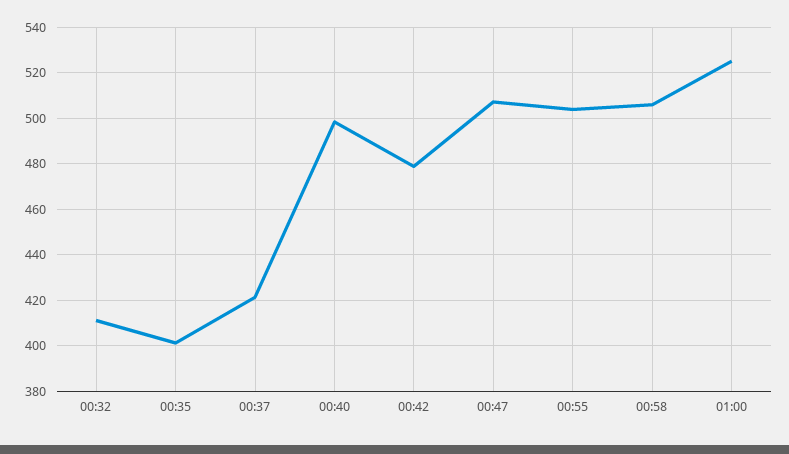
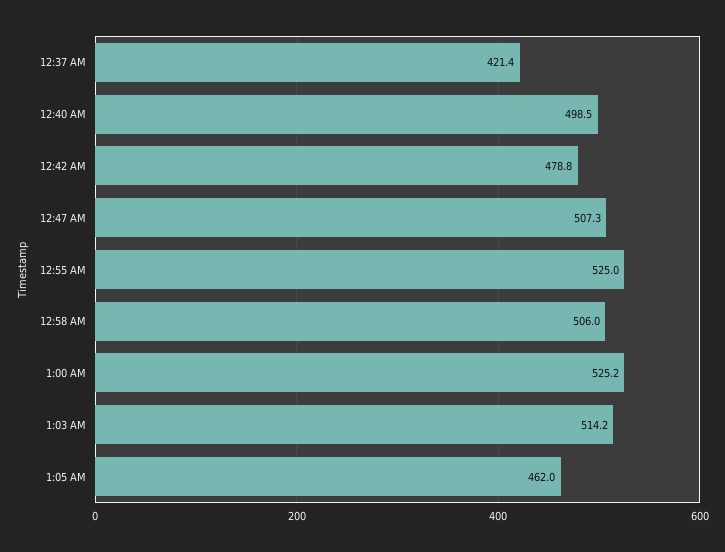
00:32: 410 -> none
00:35: 400 -> none
00:55: 505 -> 525
1:03 AM: none -> 514.2
1:05 AM: none -> 462

